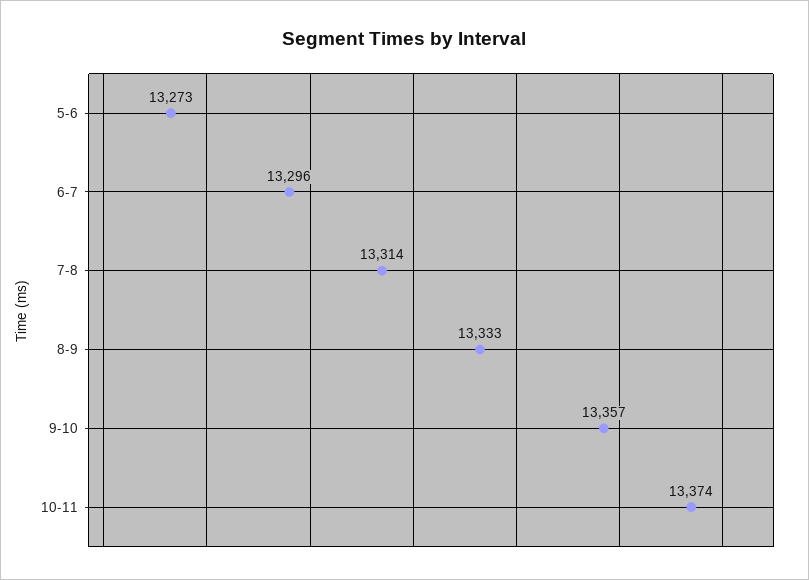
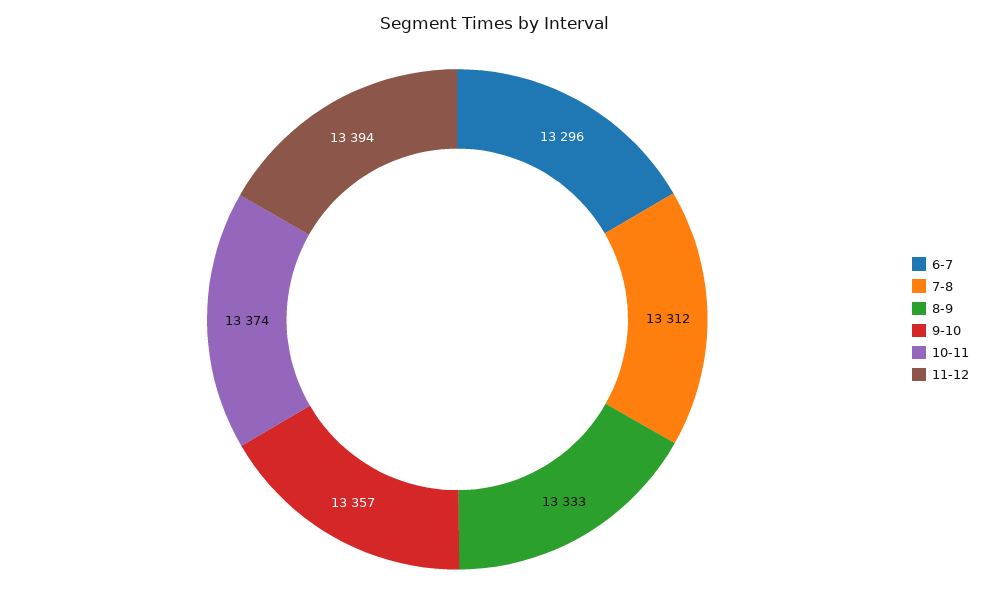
5-6: 13273 -> none
7-8: 13314 -> 13312
11-12: none -> 13394

